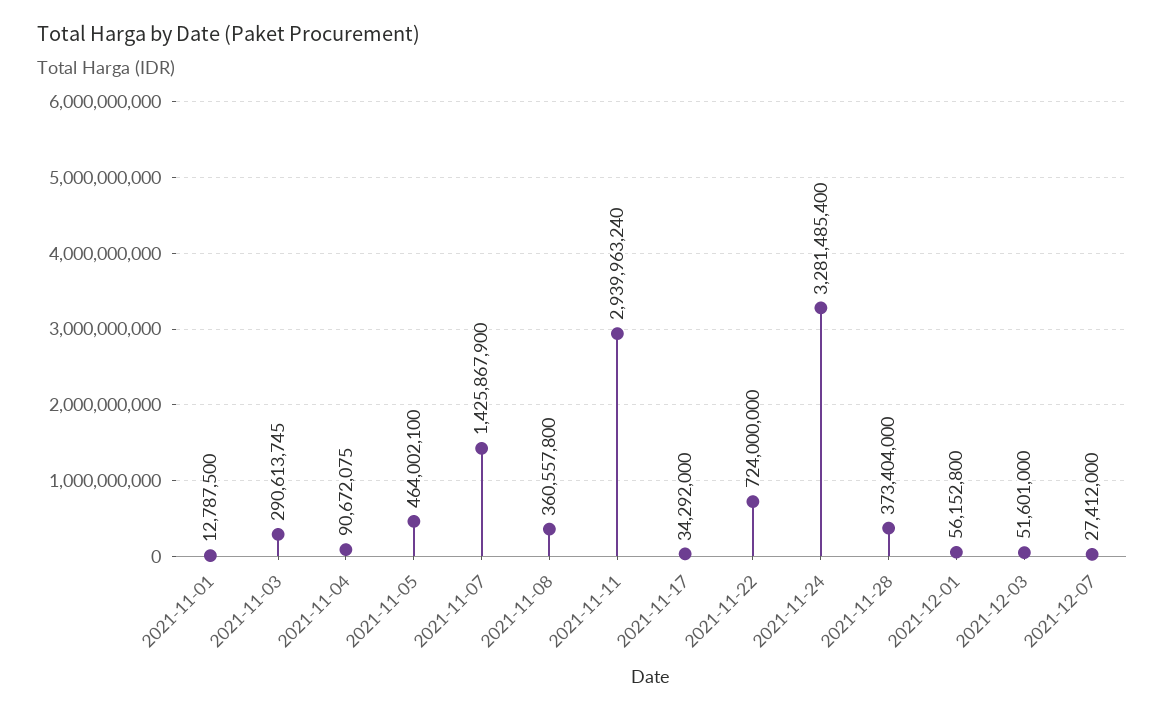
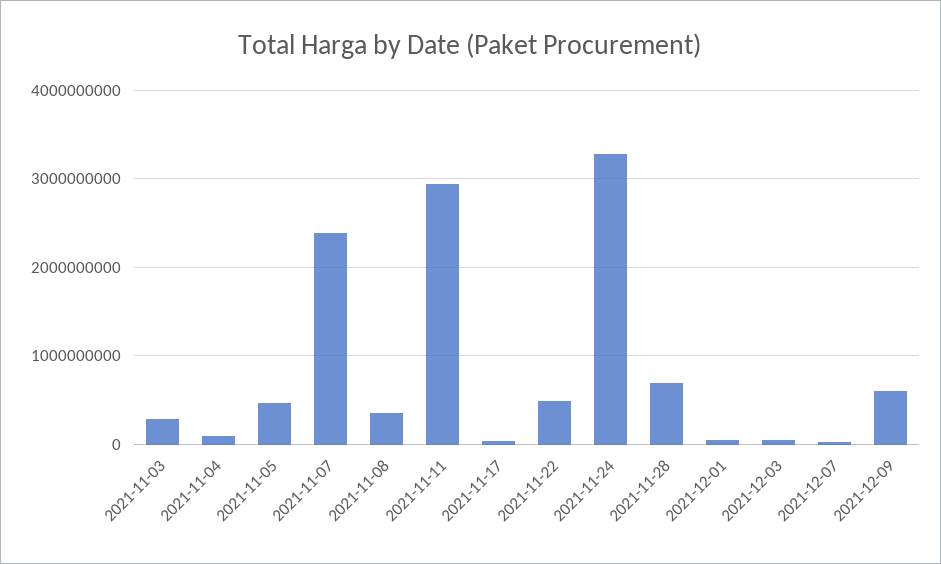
2021-11-01: 12787500 -> none
2021-11-07: 1425867900 -> 2400000000
2021-11-22: 724000000 -> 500000000
2021-11-28: 373404000 -> 700000000
2021-12-09: none -> 600000000

